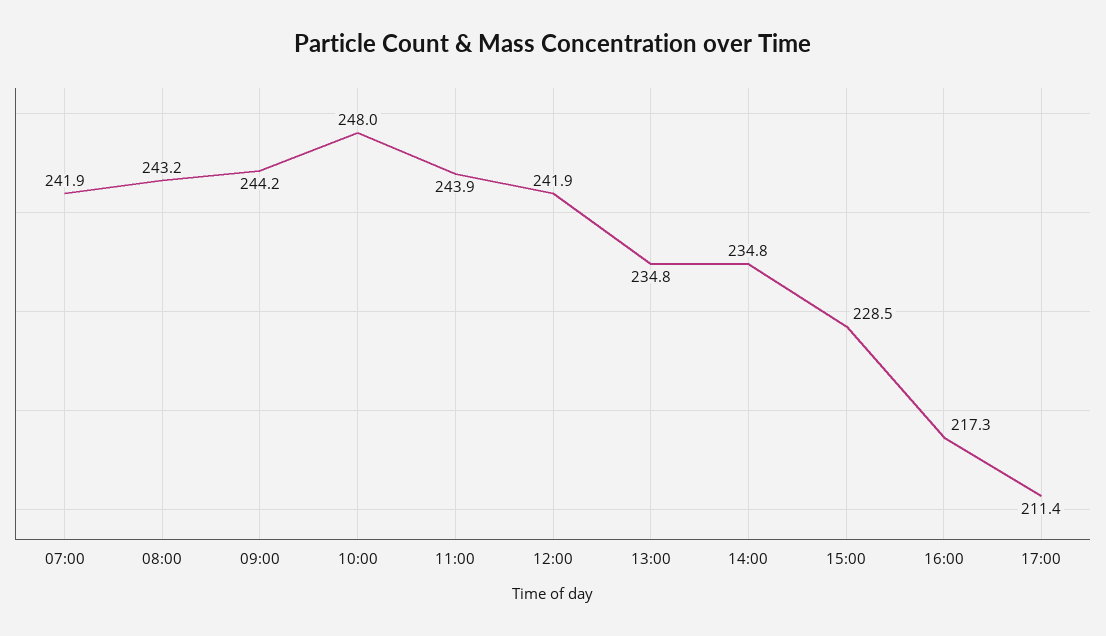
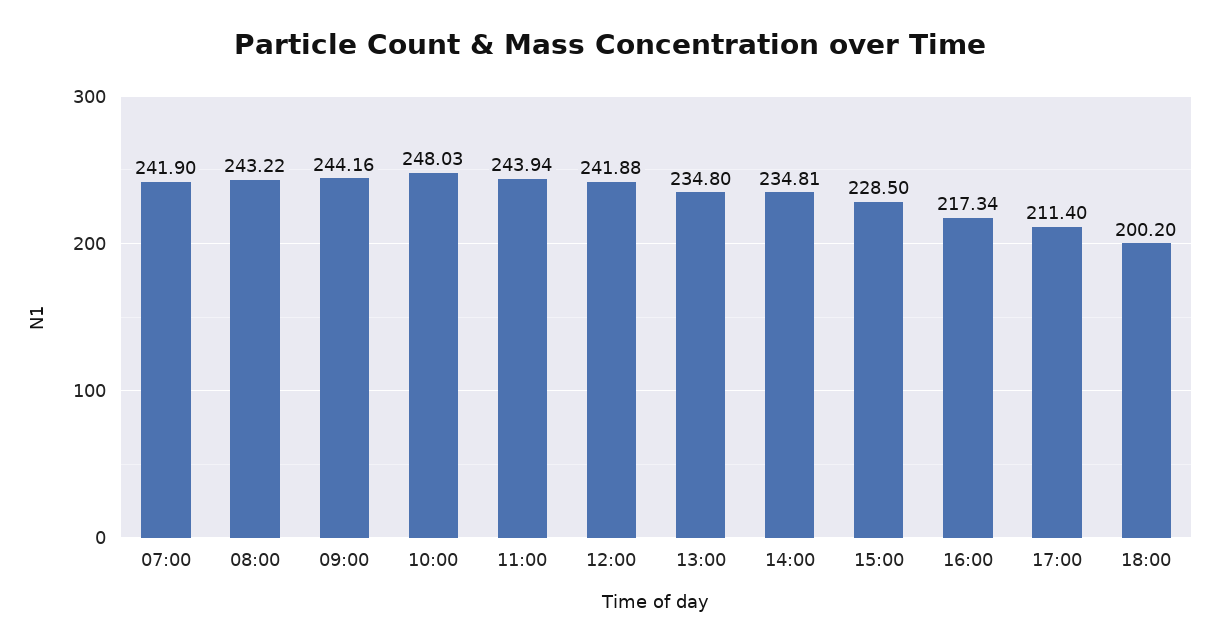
18:00: none -> 200.2

